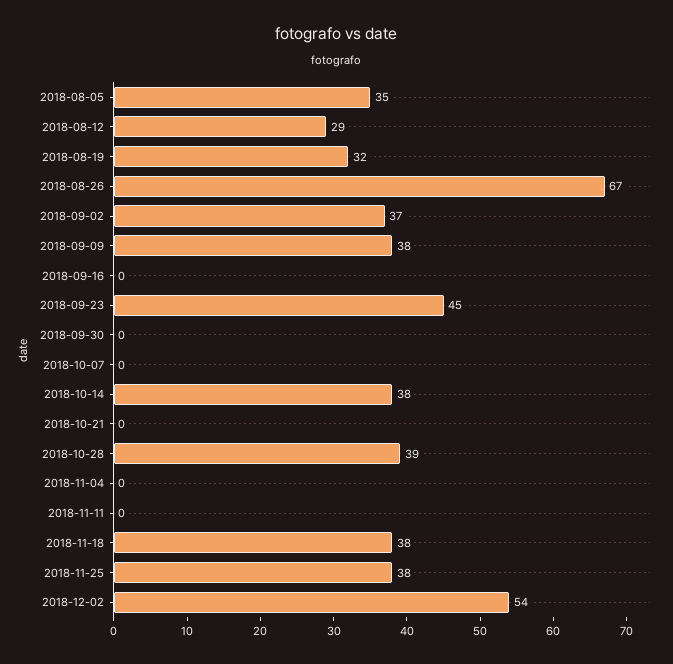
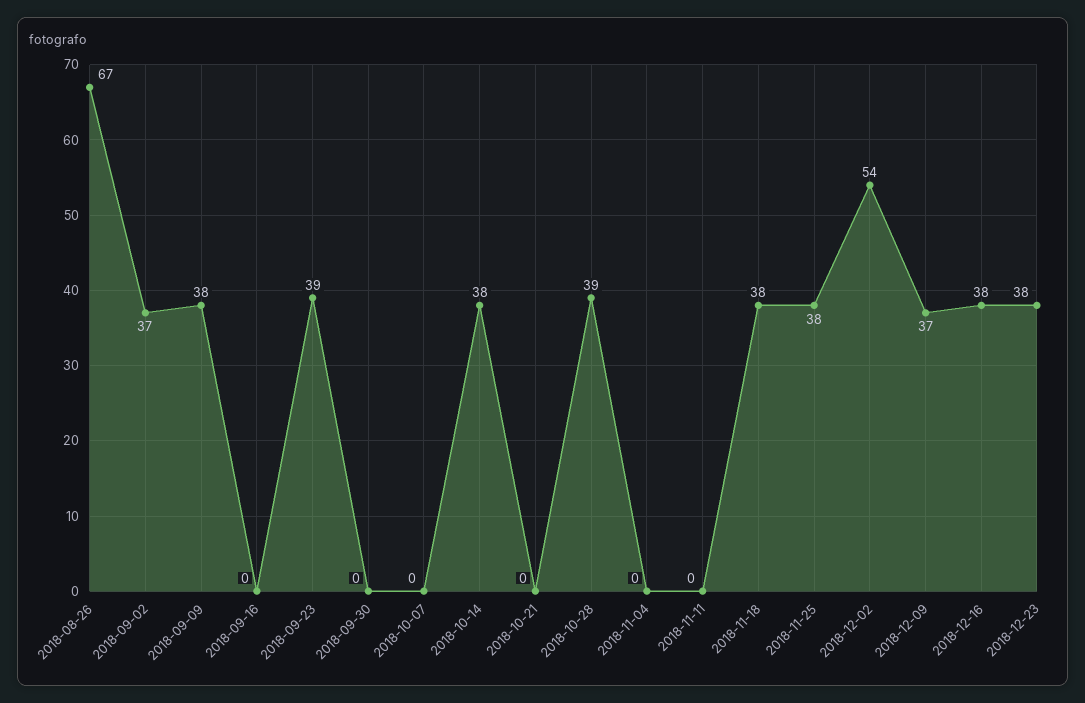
2018-08-05: 35 -> none
2018-08-12: 29 -> none
2018-08-19: 32 -> none
2018-09-23: 45 -> 39
2018-12-09: none -> 37
2018-12-16: none -> 38
2018-12-23: none -> 38

